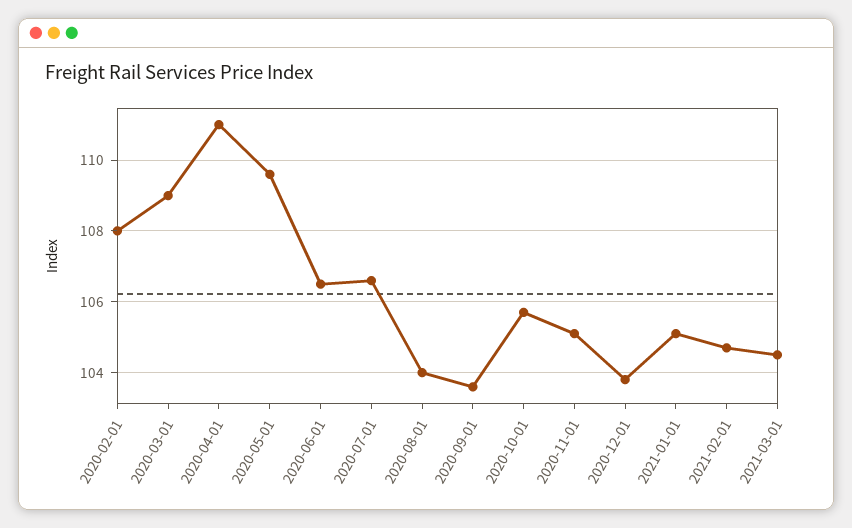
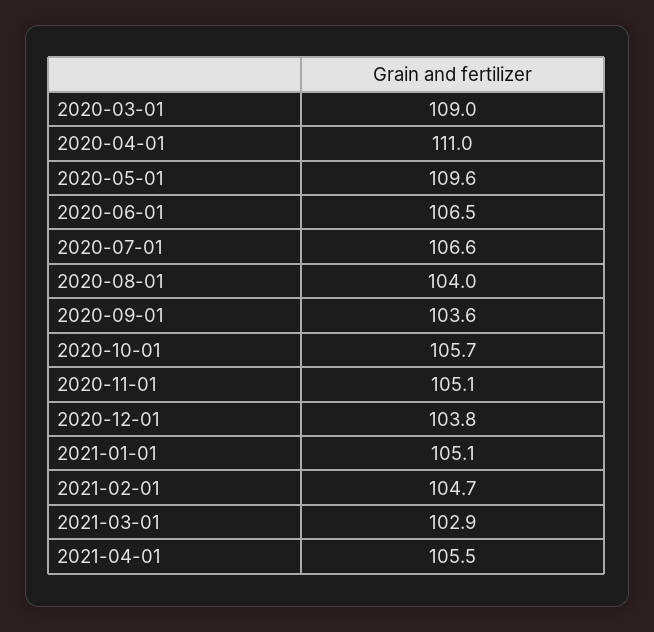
2020-02-01: 108 -> none
2021-03-01: 104.5 -> 102.9
2021-04-01: none -> 105.5

